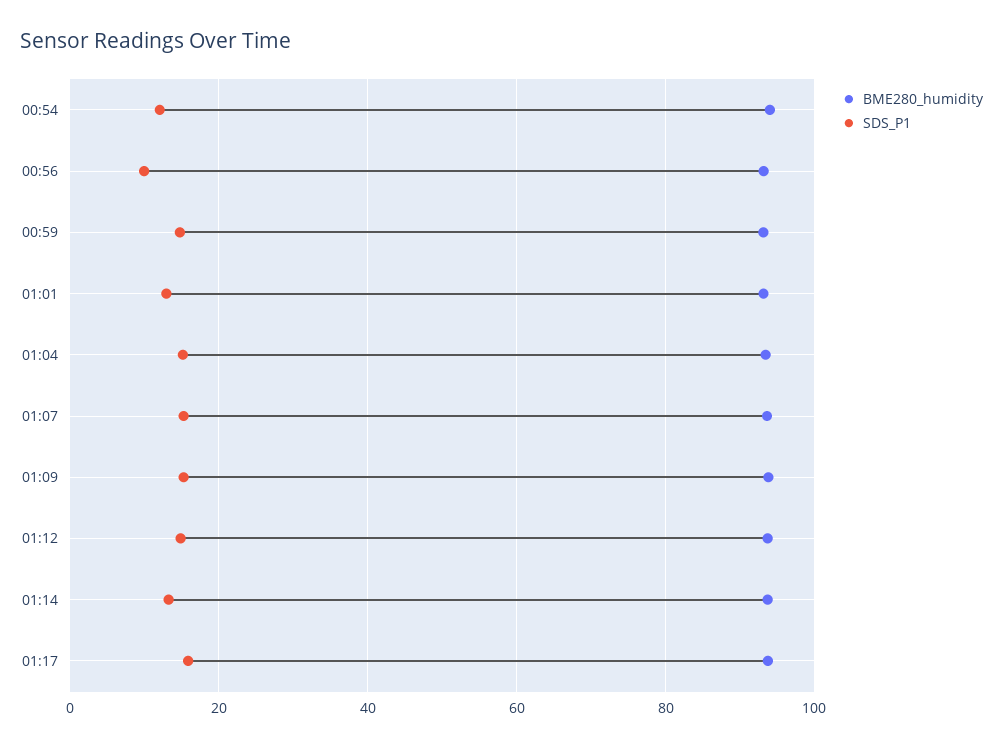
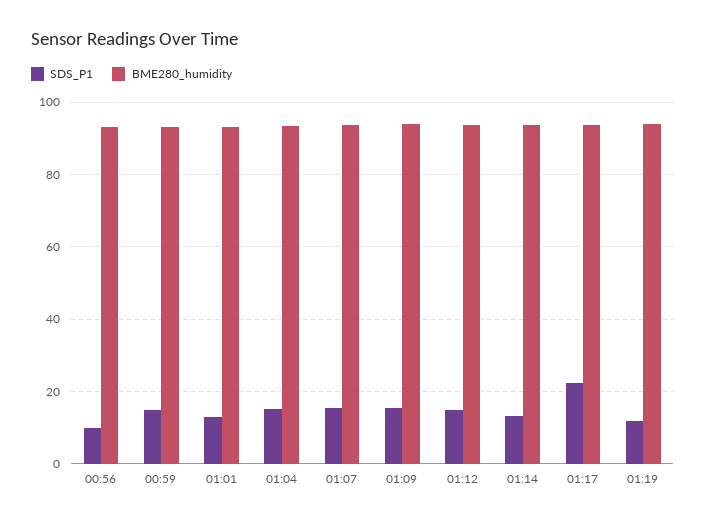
BME280_humidity, 00:54: 94 -> none
SDS_P1, 00:54: 12 -> none
SDS_P1, 01:17: 16 -> 22
SDS_P1, 01:19: none -> 12
BME280_humidity, 01:19: none -> 94

